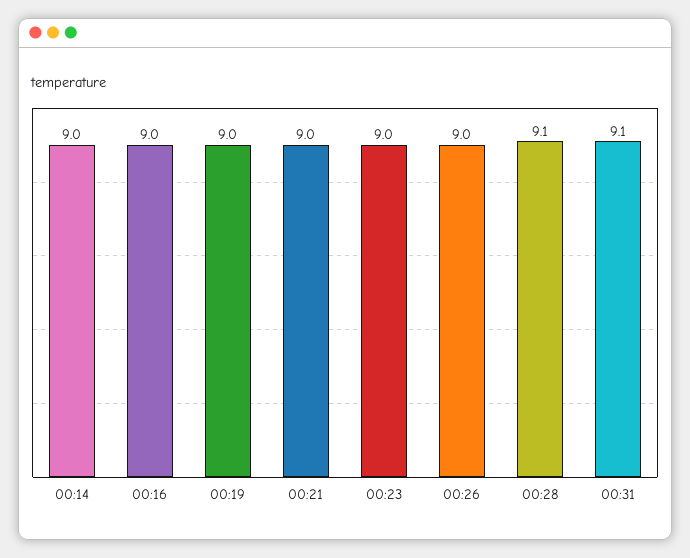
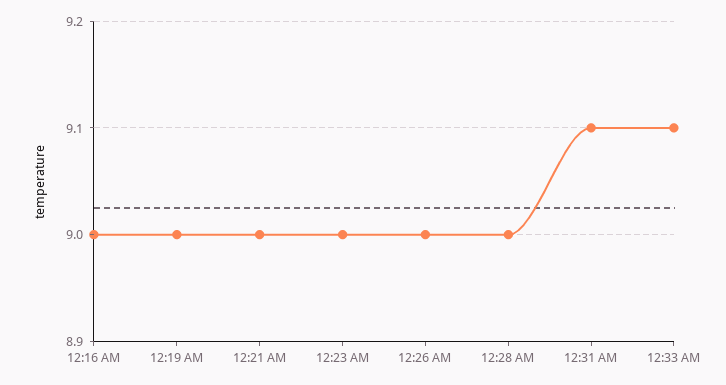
00:14: 9 -> none
00:28: 9.1 -> 9
12:33 AM: none -> 9.1

